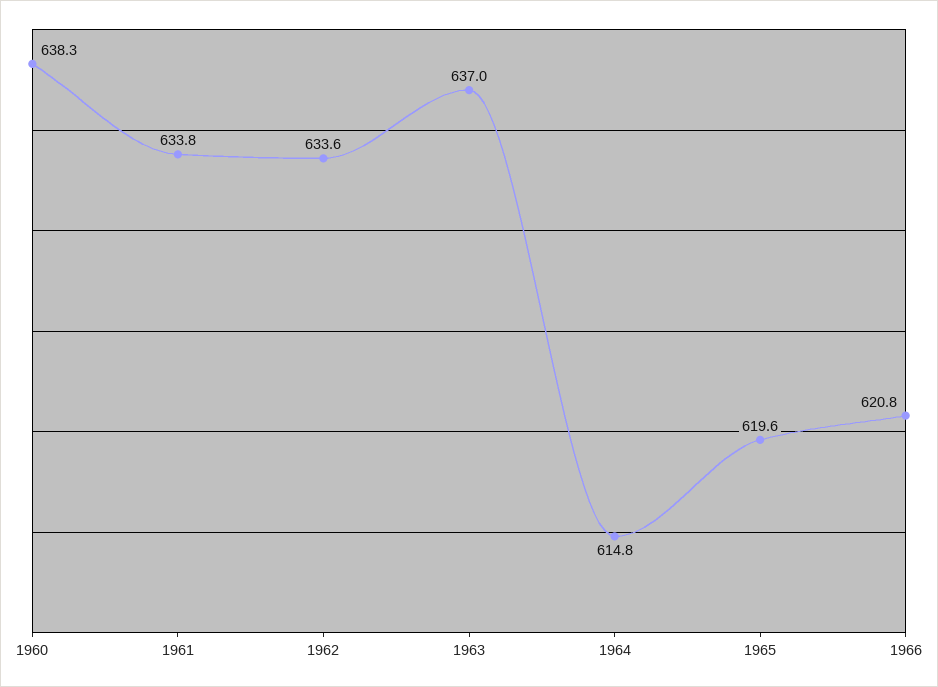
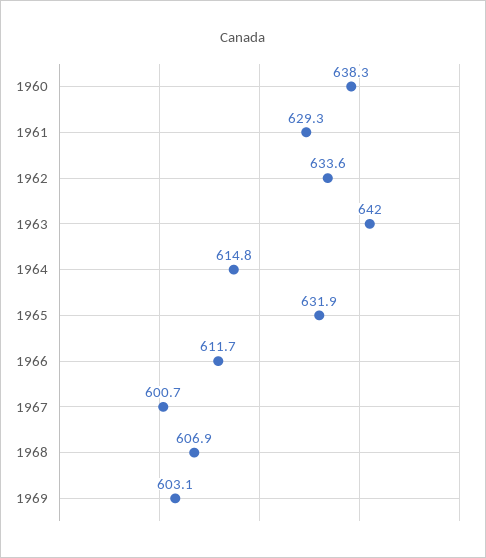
1961: 633.8 -> 629.3
1963: 637 -> 642
1965: 619.6 -> 631.9
1966: 620.8 -> 611.7
1967: none -> 600.7
1968: none -> 606.9
1969: none -> 603.1

